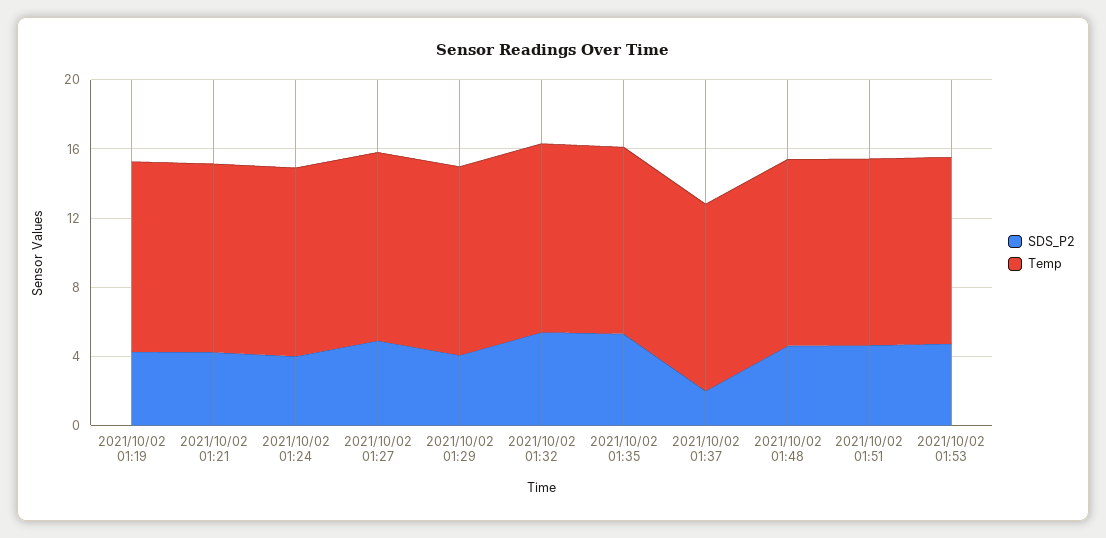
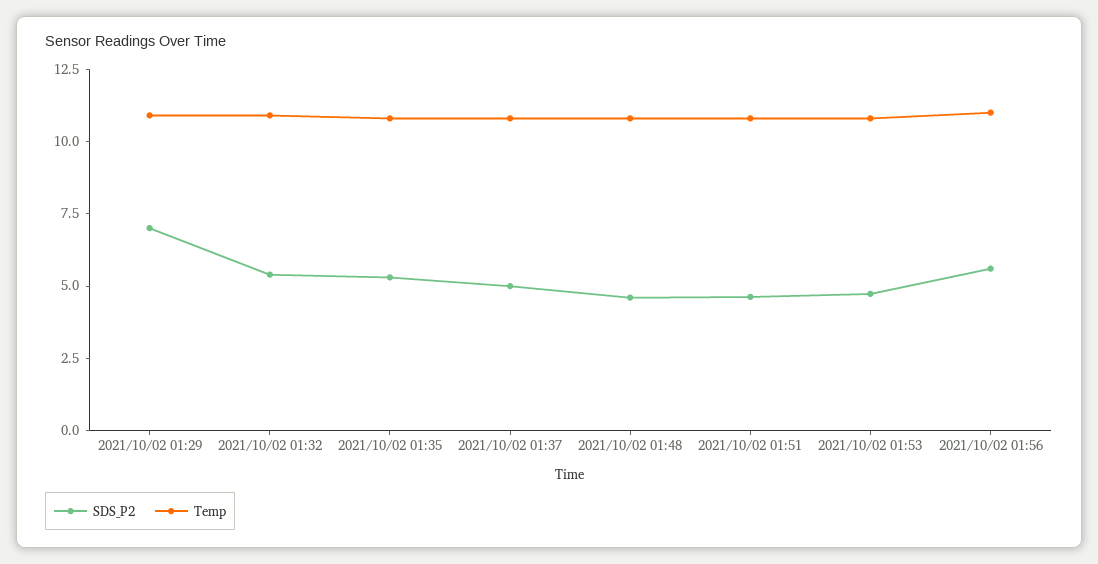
SDS_P2, 2021/10/02 01:19: 4 -> none
Temp, 2021/10/02 01:19: 11 -> none
SDS_P2, 2021/10/02 01:21: 4 -> none
Temp, 2021/10/02 01:21: 11 -> none
SDS_P2, 2021/10/02 01:24: 4 -> none
Temp, 2021/10/02 01:24: 11 -> none
SDS_P2, 2021/10/02 01:27: 5 -> none
Temp, 2021/10/02 01:27: 11 -> none
SDS_P2, 2021/10/02 01:29: 4 -> 7
SDS_P2, 2021/10/02 01:37: 2 -> 5
SDS_P2, 2021/10/02 01:56: none -> 5.5
Temp, 2021/10/02 01:56: none -> 11

